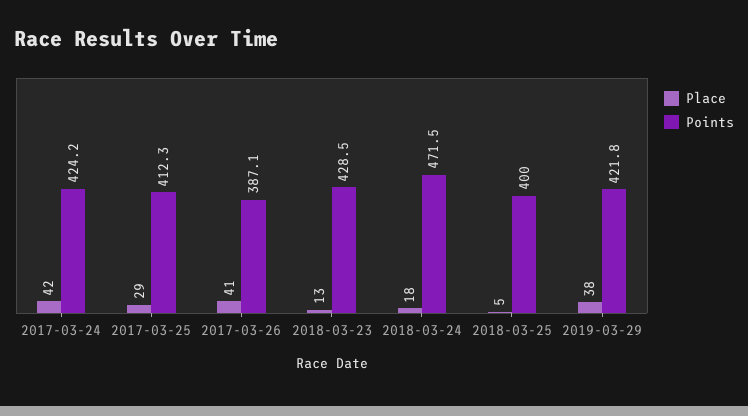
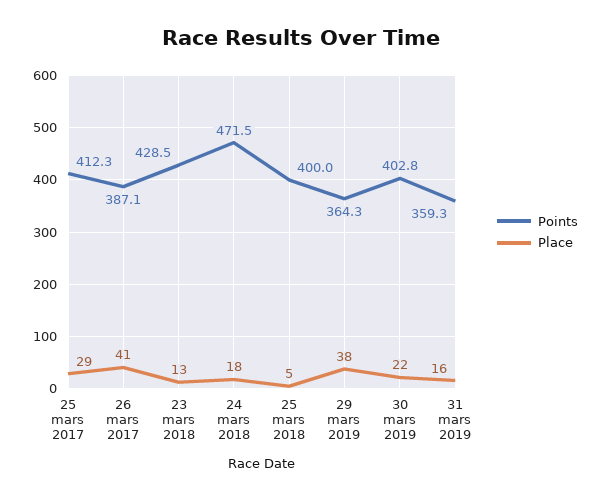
Place, 2017-03-24: 42 -> none
Points, 2017-03-24: 424.2 -> none
Points, 2019-03-29: 421.8 -> 364.3
Points, 30 mars 2019: none -> 402.8
Place, 30 mars 2019: none -> 22
Points, 31 mars 2019: none -> 359.3
Place, 31 mars 2019: none -> 16

